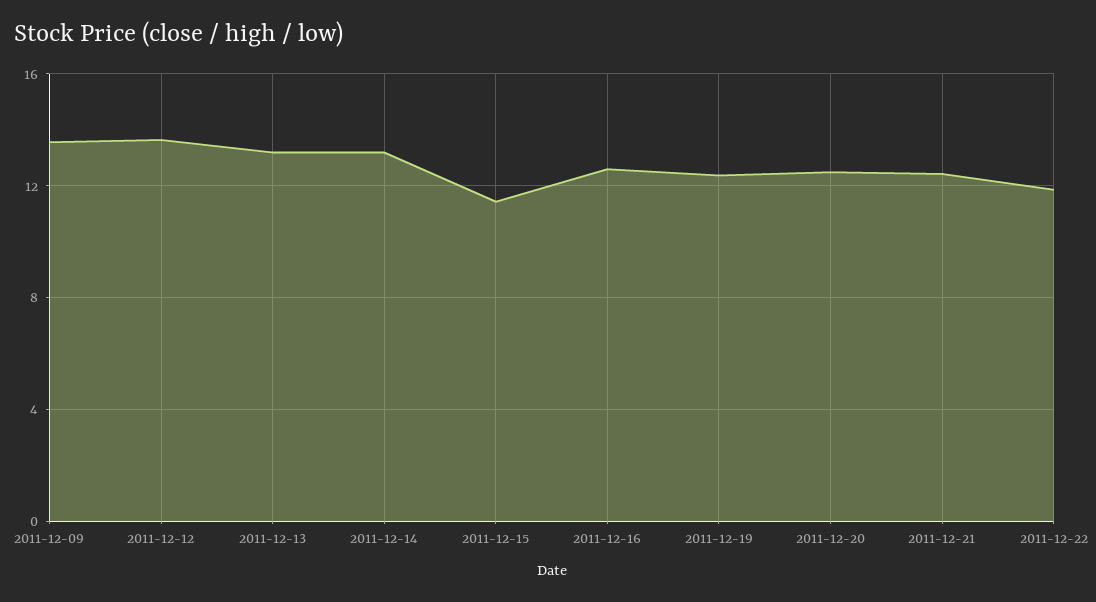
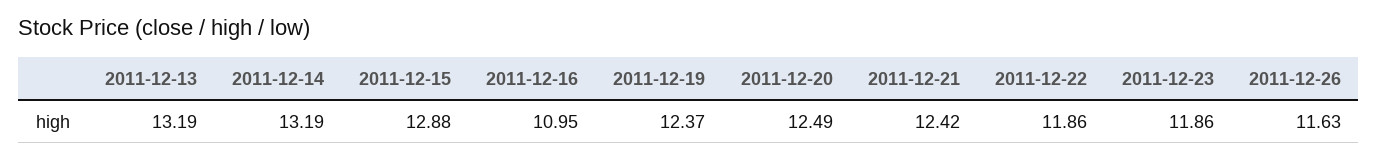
2011-12-09: 13.5 -> none
2011-12-12: 13.5 -> none
2011-12-15: 11.5 -> 12.88
2011-12-16: 12.5 -> 10.95
2011-12-23: none -> 11.86
2011-12-26: none -> 11.63

